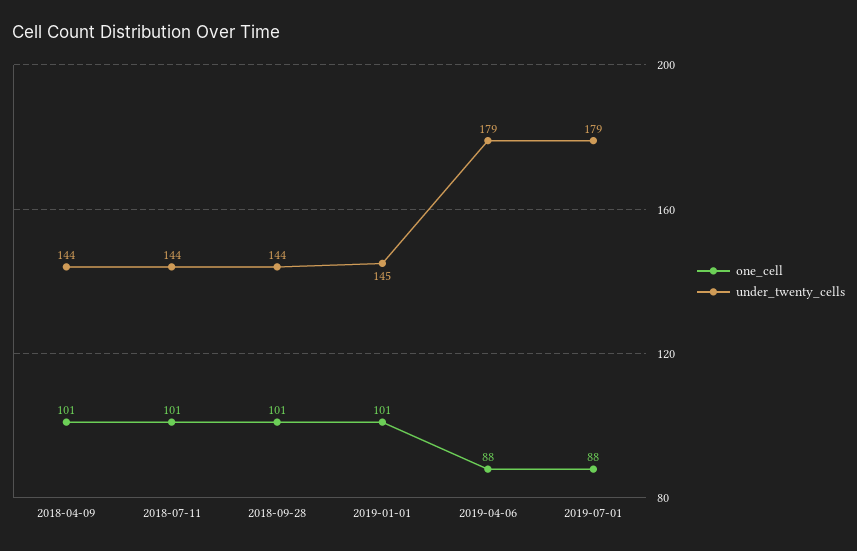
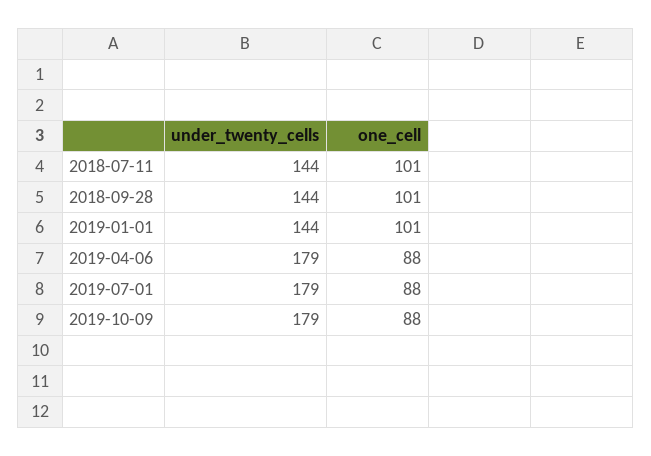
one_cell, 2018-04-09: 101 -> none
under_twenty_cells, 2018-04-09: 144 -> none
under_twenty_cells, 2019-01-01: 145 -> 144
under_twenty_cells, 2019-10-09: none -> 179
one_cell, 2019-10-09: none -> 88

